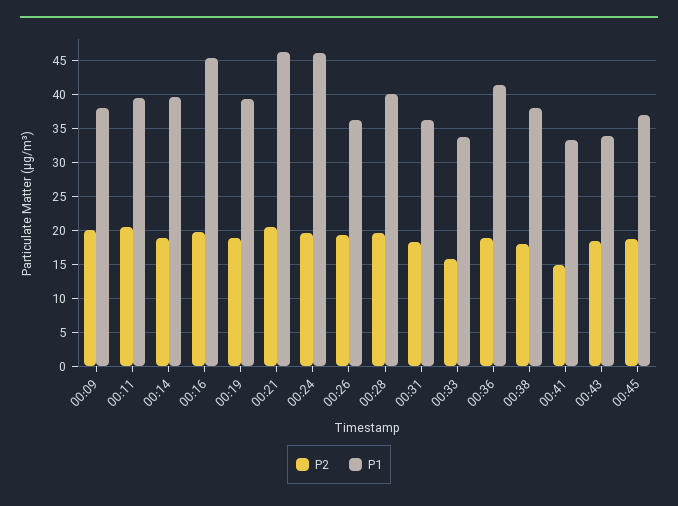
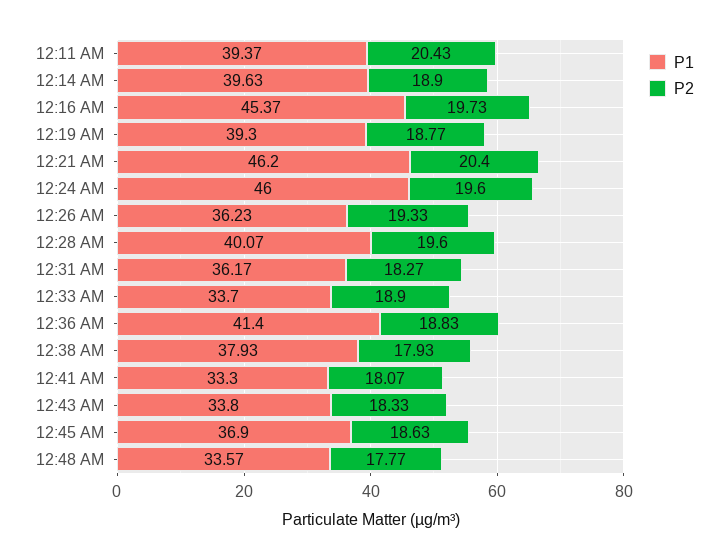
P2, 00:09: 20 -> none
P1, 00:09: 38 -> none
P2, 00:33: 16 -> 18.9
P2, 00:41: 15 -> 18.07
P1, 12:48 AM: none -> 33.57
P2, 12:48 AM: none -> 17.77

